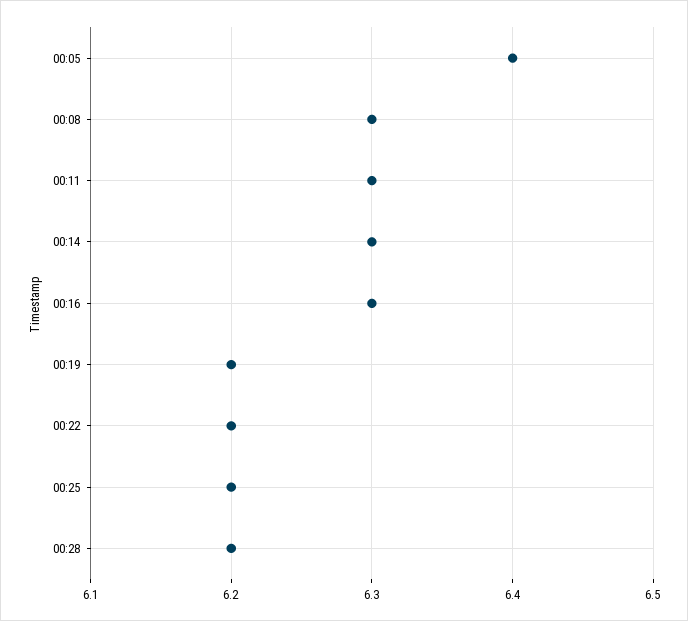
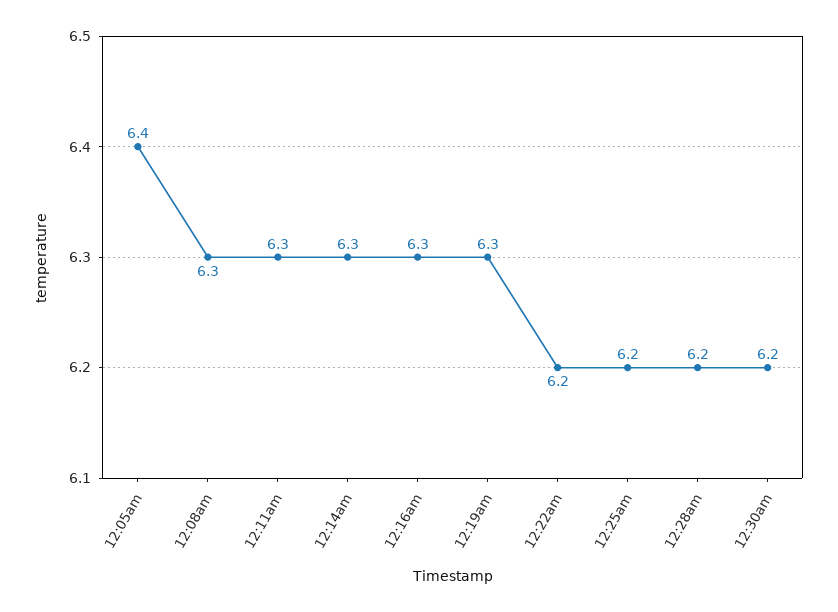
00:19: 6.2 -> 6.3
12:30am: none -> 6.2

